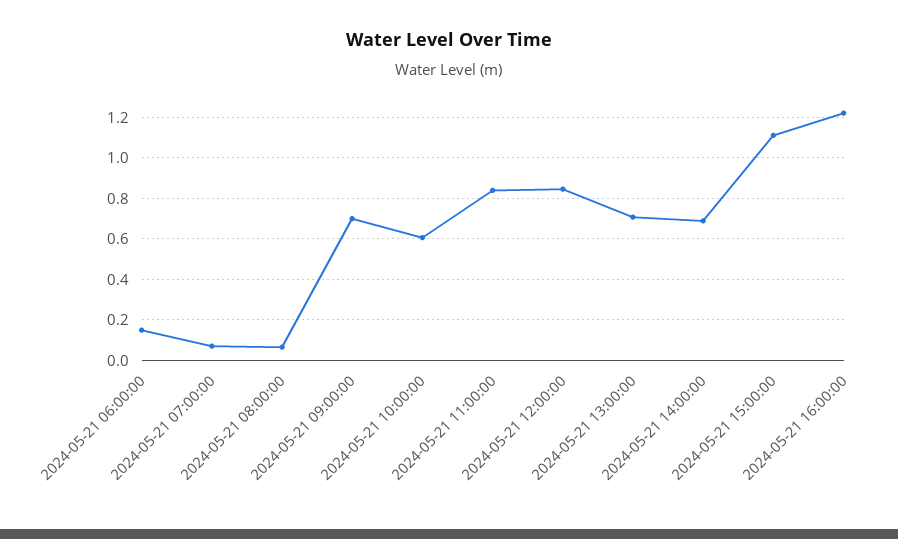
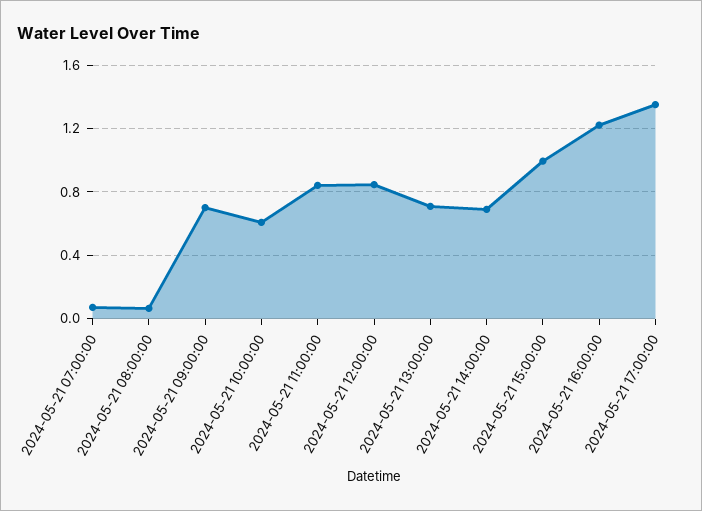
2024-05-21 06:00:00: 0.15 -> none
2024-05-21 15:00:00: 1.1 -> 1
2024-05-21 17:00:00: none -> 1.35

